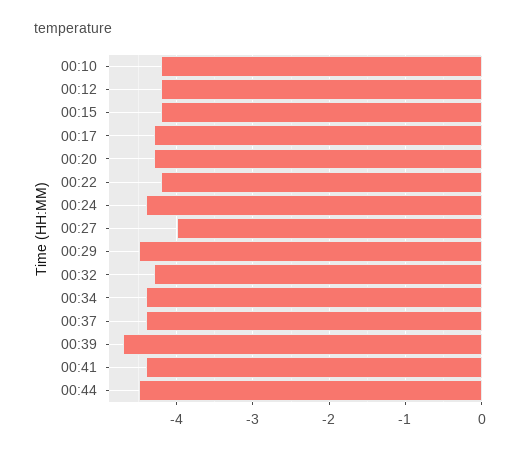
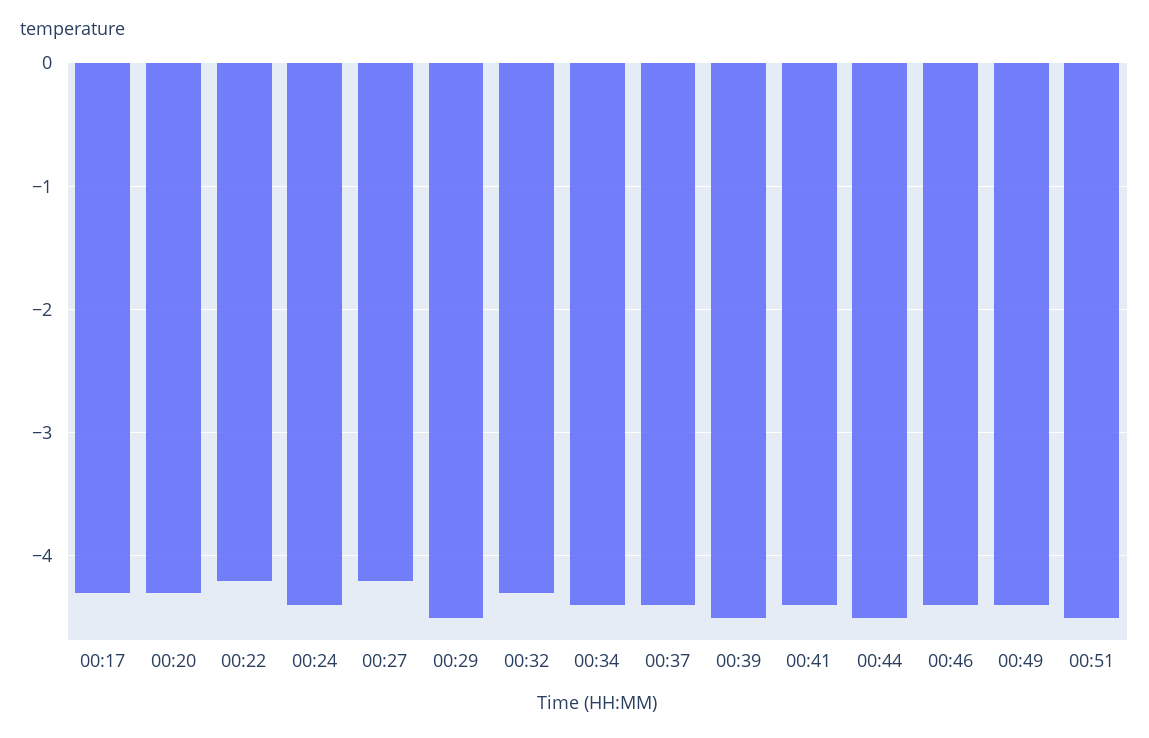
00:10: -4.2 -> none
00:12: -4.2 -> none
00:15: -4.2 -> none
00:27: -4 -> -4.2
00:39: -4.7 -> -4.5
00:46: none -> -4.4
00:49: none -> -4.4
00:51: none -> -4.5

